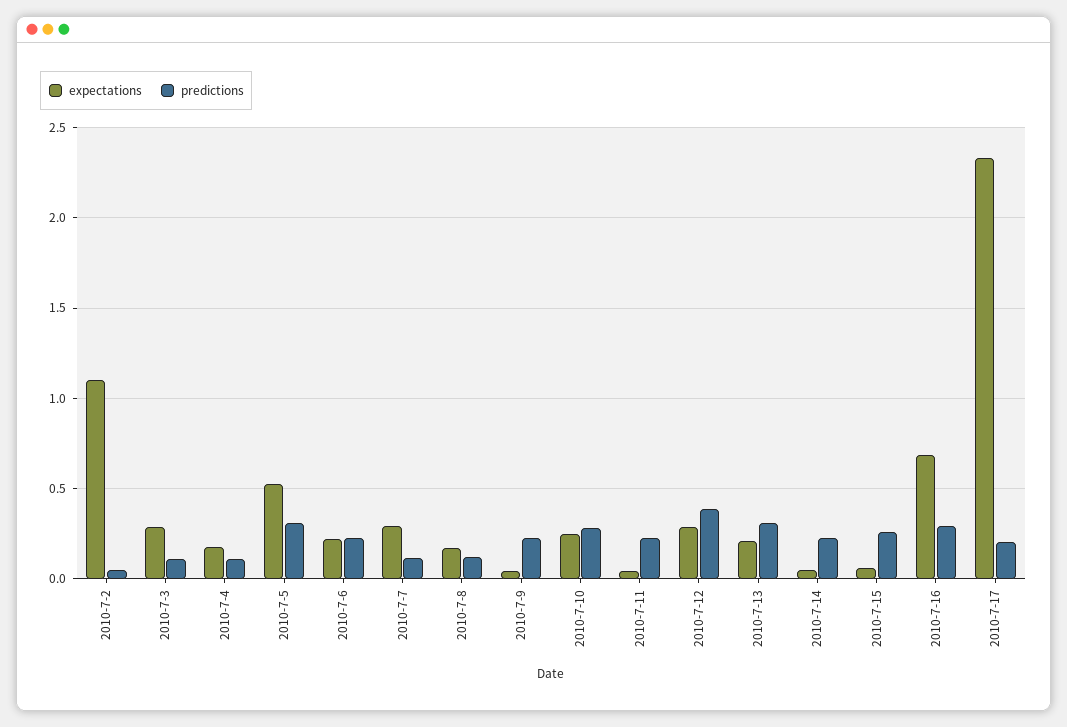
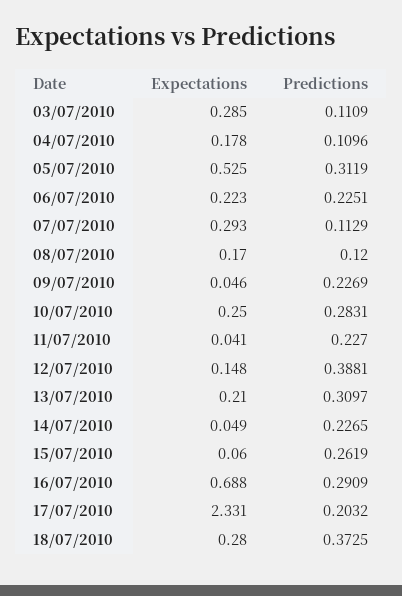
expectations, 2010-7-2: 1.1 -> none
predictions, 2010-7-2: 0.05 -> none
expectations, 2010-7-12: 0.3 -> 0.148
expectations, 18/07/2010: none -> 0.28
predictions, 18/07/2010: none -> 0.3725

